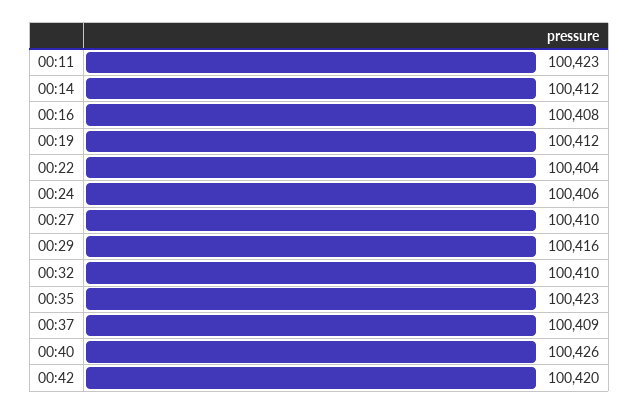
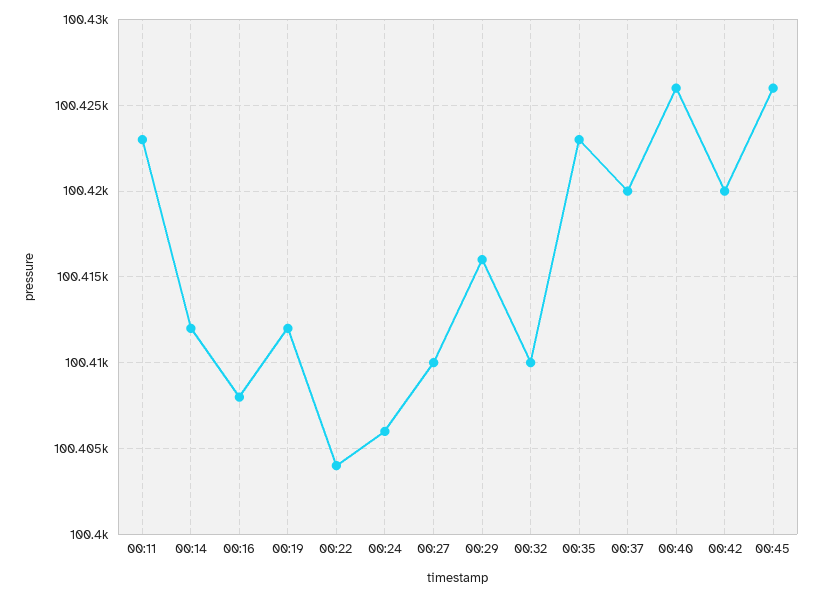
00:37: 100409 -> 100420
00:45: none -> 100426

